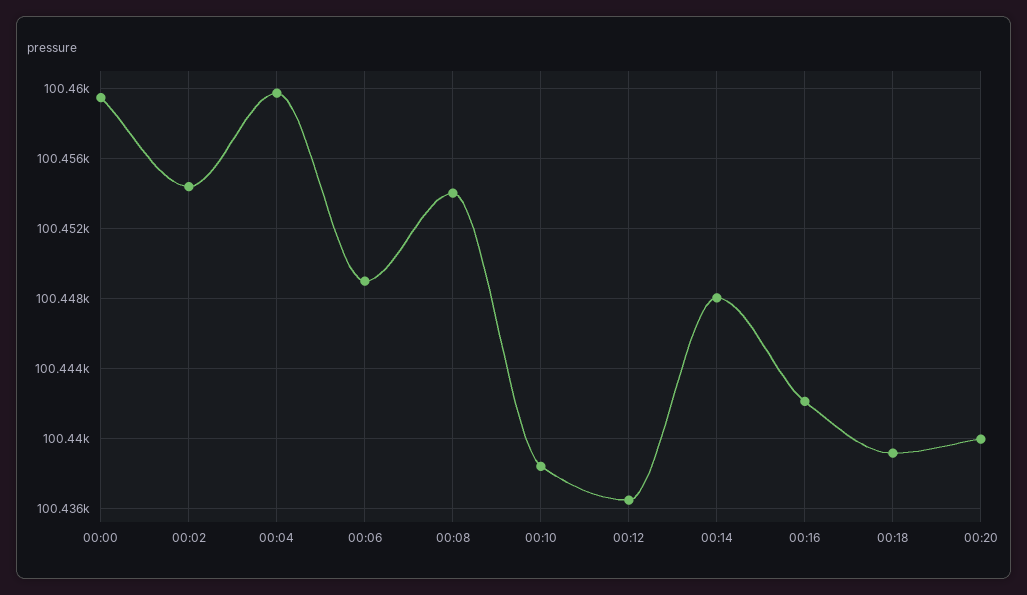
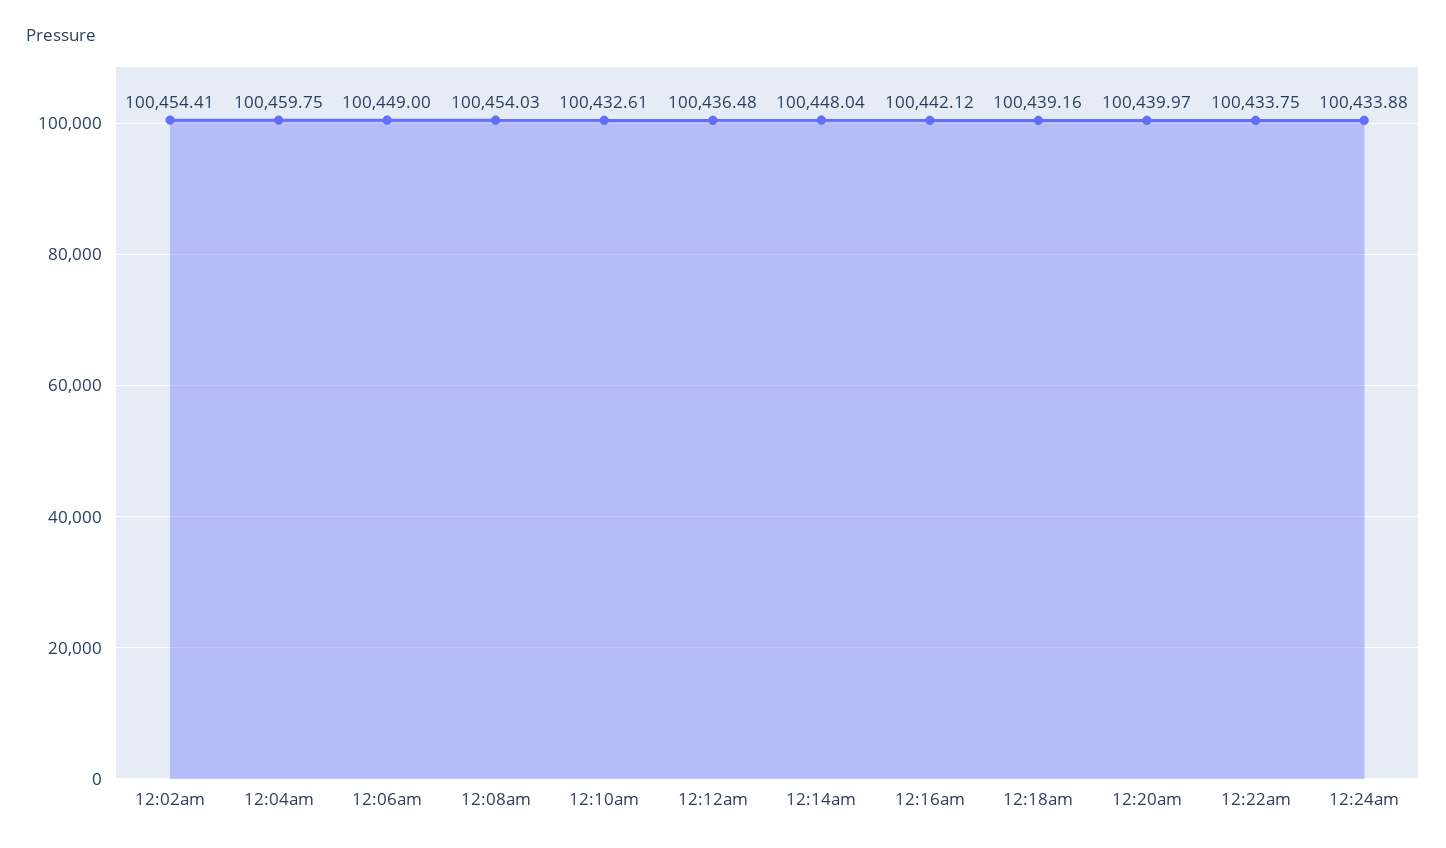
00:00: 100459.5 -> none
00:10: 100438.5 -> 100432.61
12:22am: none -> 100433.75
12:24am: none -> 100433.88

